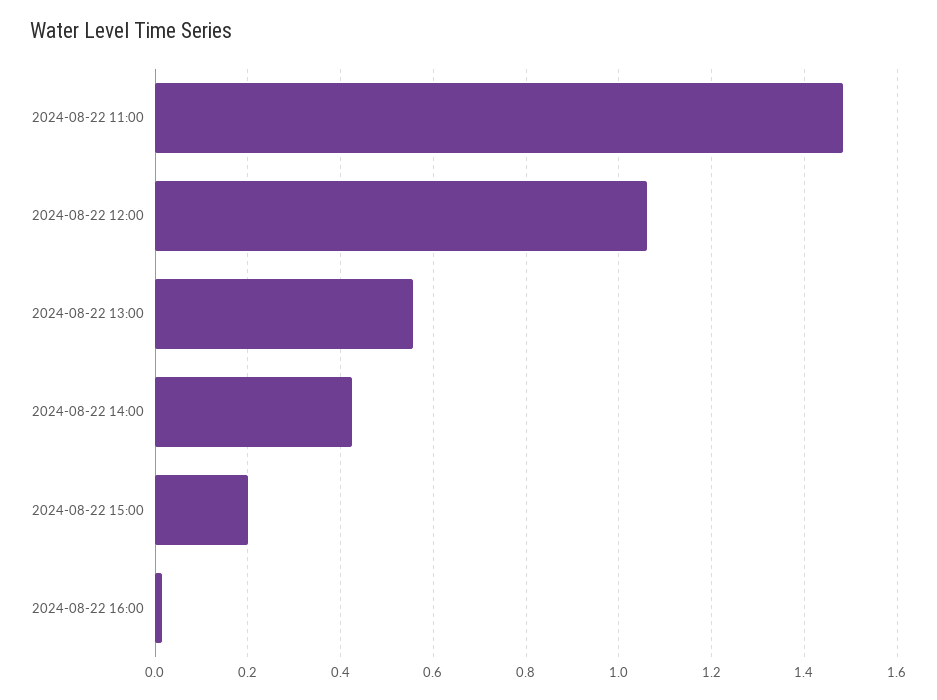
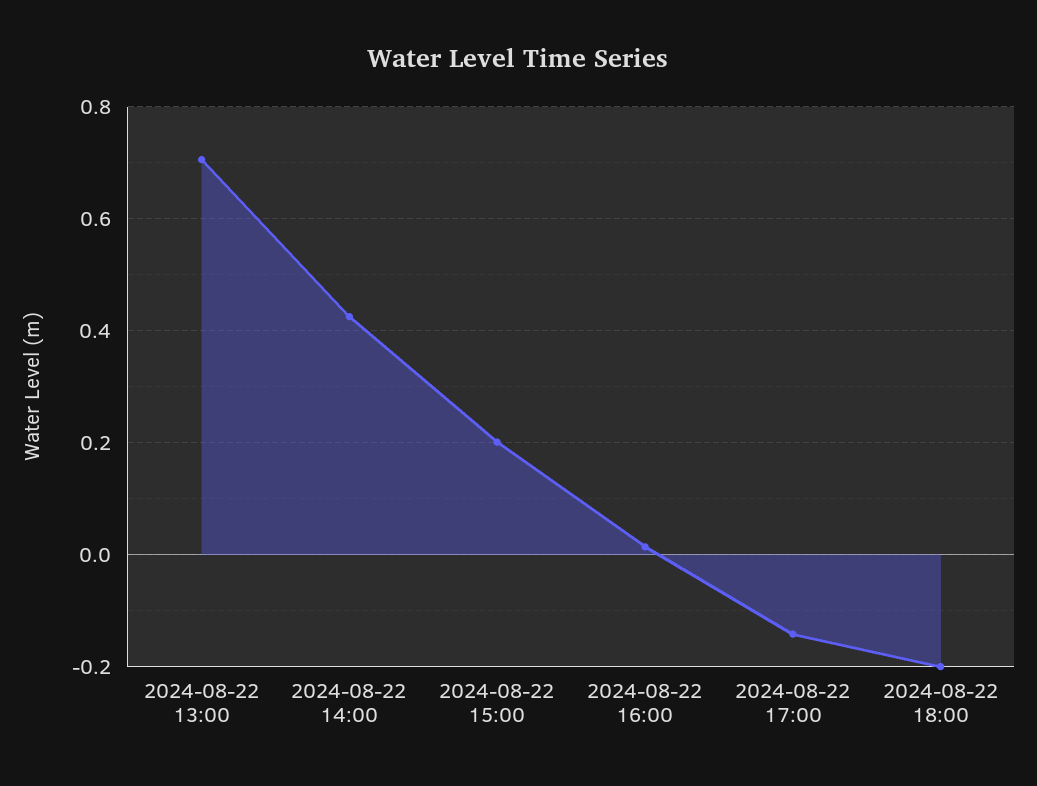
2024-08-22 11:00: 1.48 -> none
2024-08-22 12:00: 1.06 -> none
2024-08-22 13:00: 0.56 -> 0.7
2024-08-22 17:00: none -> -0.14
2024-08-22 18:00: none -> -0.2

